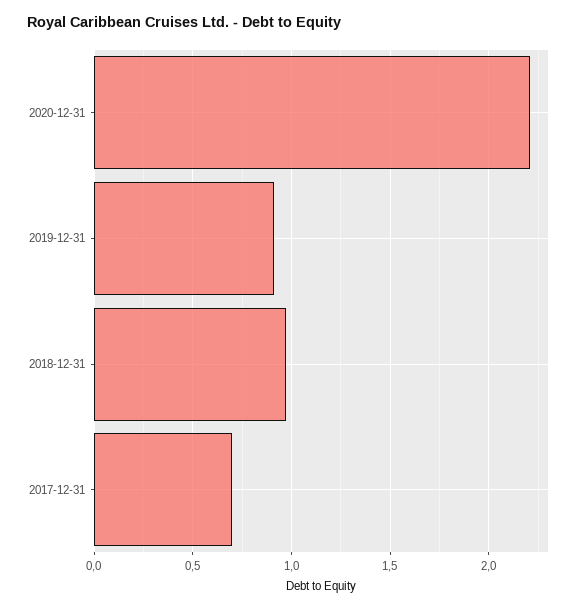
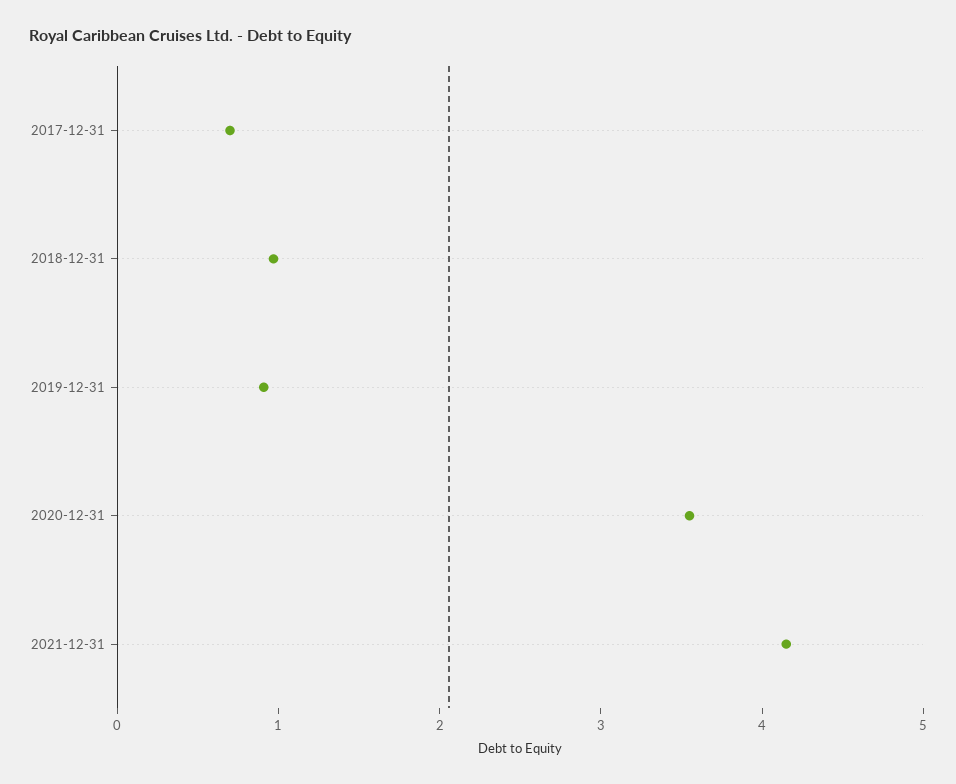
2020-12-31: 2.2 -> 3.6
2021-12-31: none -> 4.2

